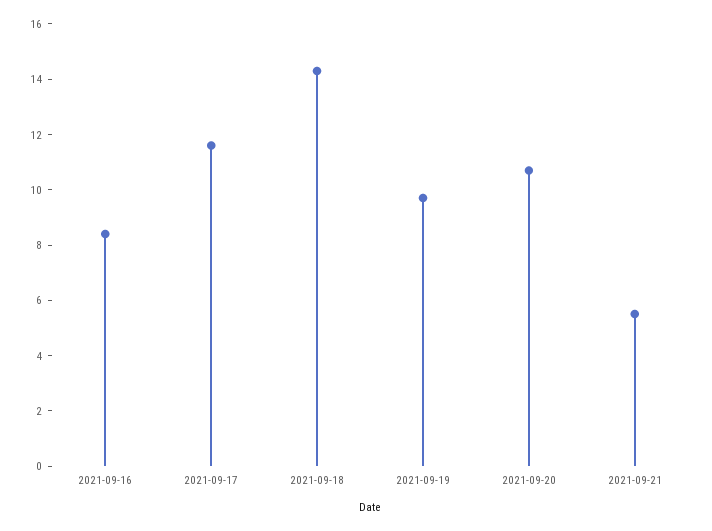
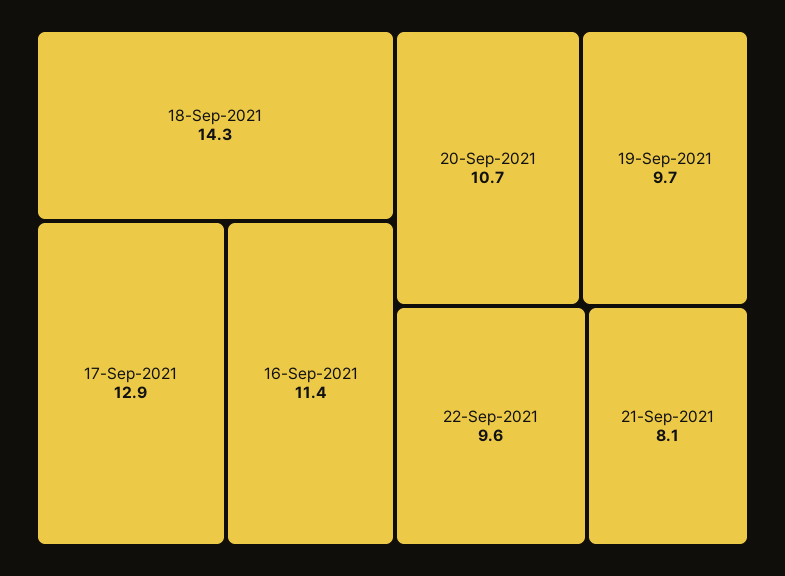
2021-09-16: 8.5 -> 11.4
2021-09-17: 11.5 -> 12.9
2021-09-21: 5.5 -> 8.1
22-Sep-2021: none -> 9.6

